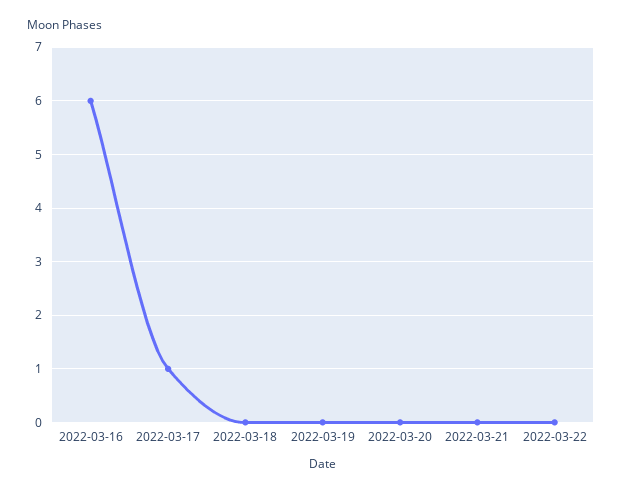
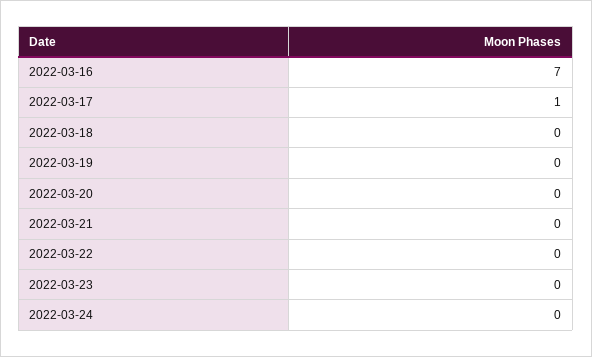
2022-03-16: 6 -> 7
2022-03-23: none -> 0
2022-03-24: none -> 0

